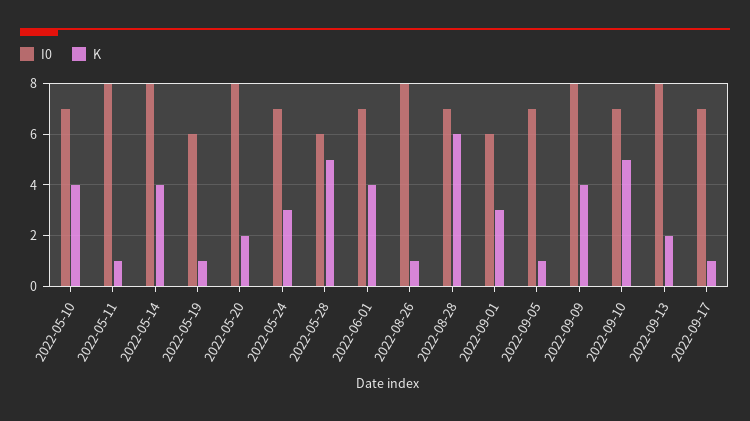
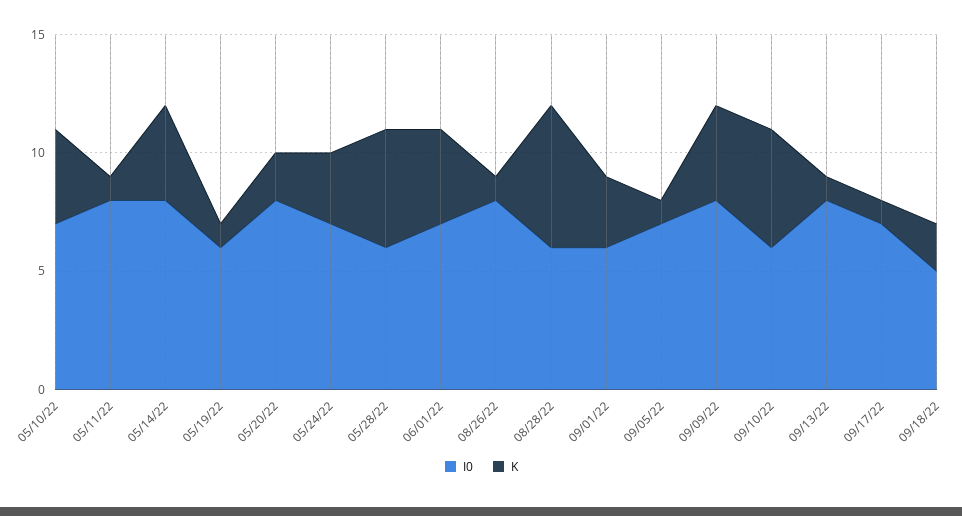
I0, 2022-08-28: 7 -> 6
I0, 2022-09-10: 7 -> 6
K, 2022-09-13: 2 -> 1
I0, 09/18/22: none -> 5
K, 09/18/22: none -> 2

